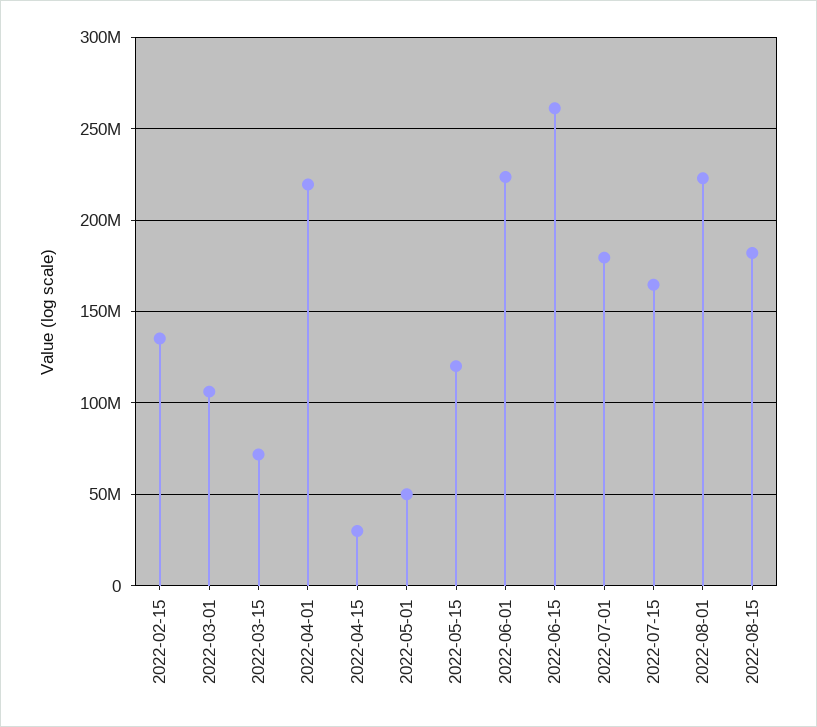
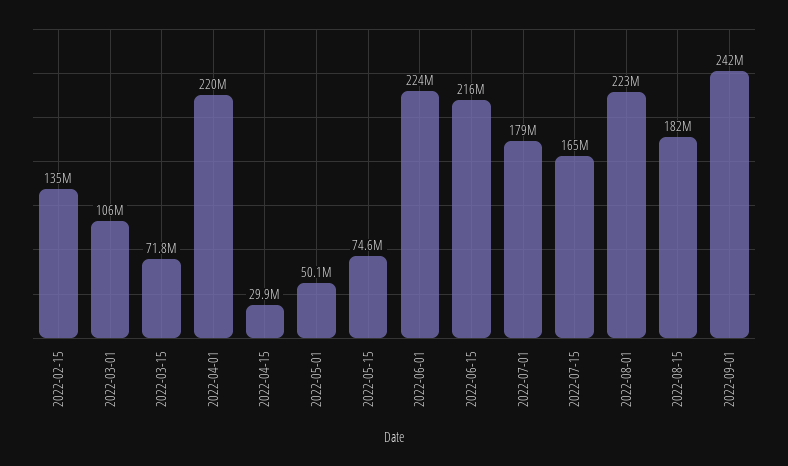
2022-05-15: 120000000 -> 74600000
2022-06-15: 260000000 -> 216000000
2022-09-01: none -> 242000000

